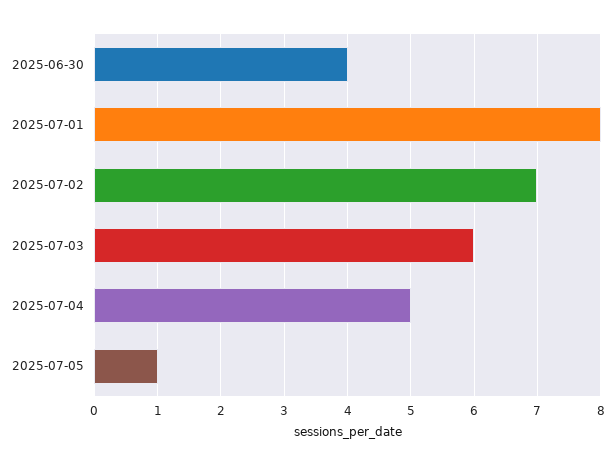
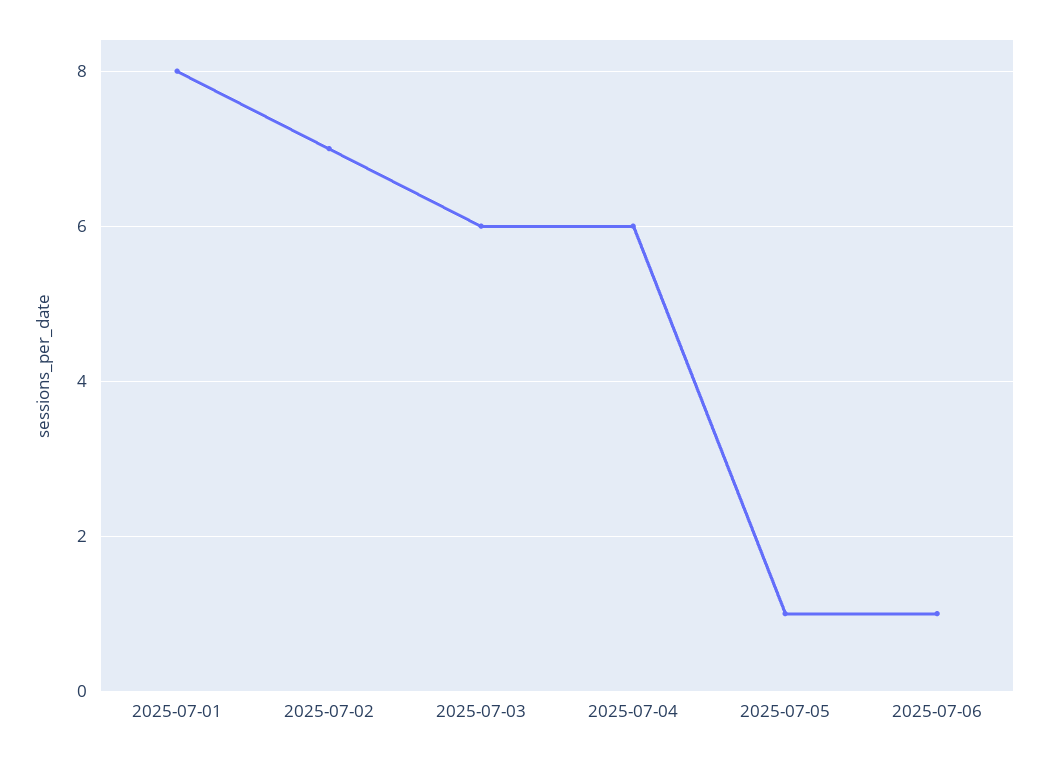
2025-06-30: 4 -> none
2025-07-04: 5 -> 6
2025-07-06: none -> 1

